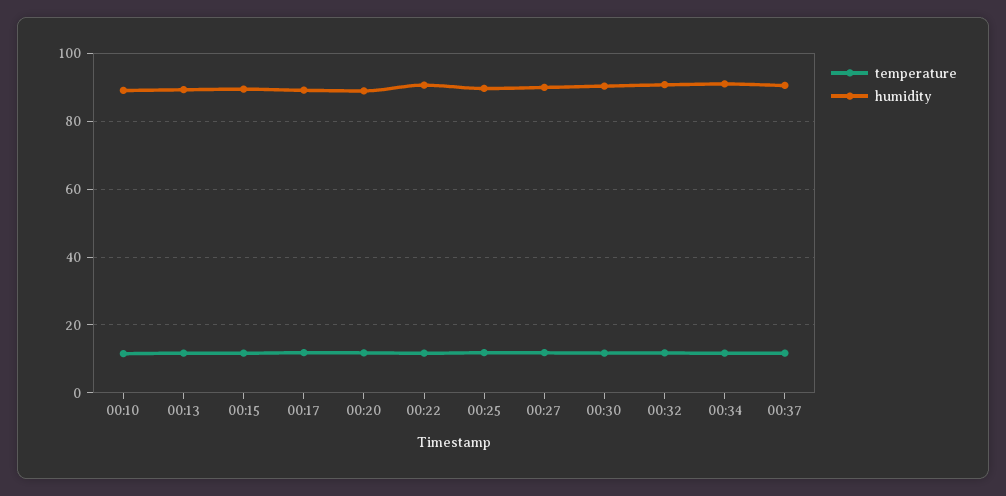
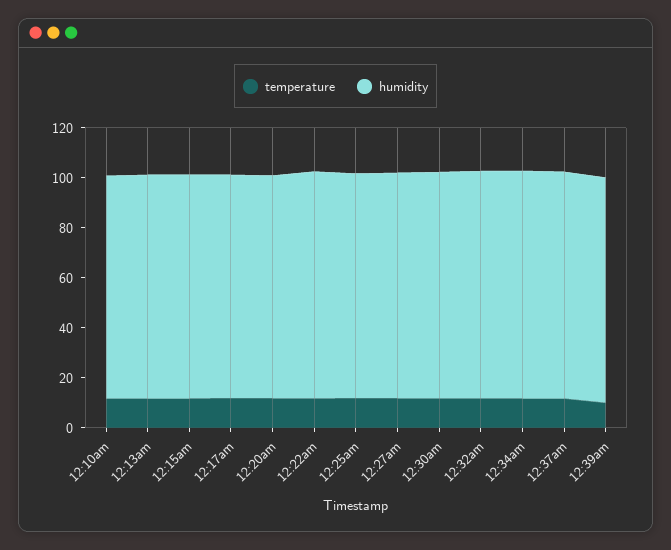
temperature, 12:39am: none -> 10
humidity, 12:39am: none -> 90

